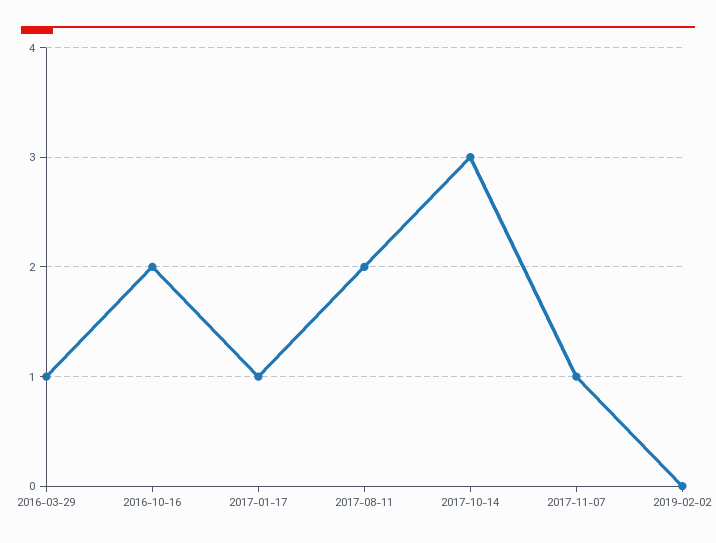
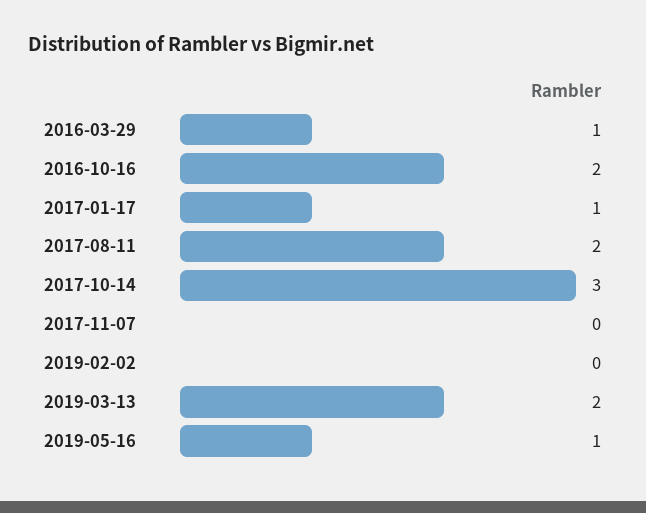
2017-11-07: 1 -> 0
2019-03-13: none -> 2
2019-05-16: none -> 1

